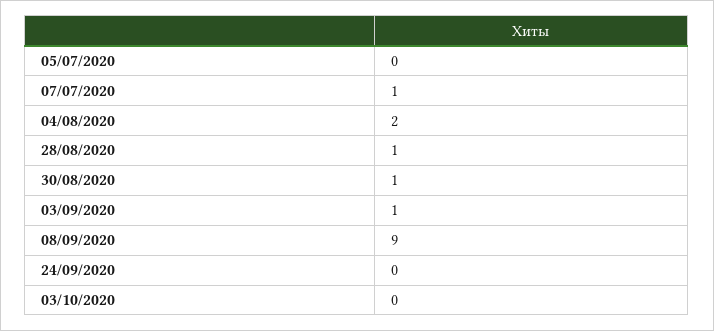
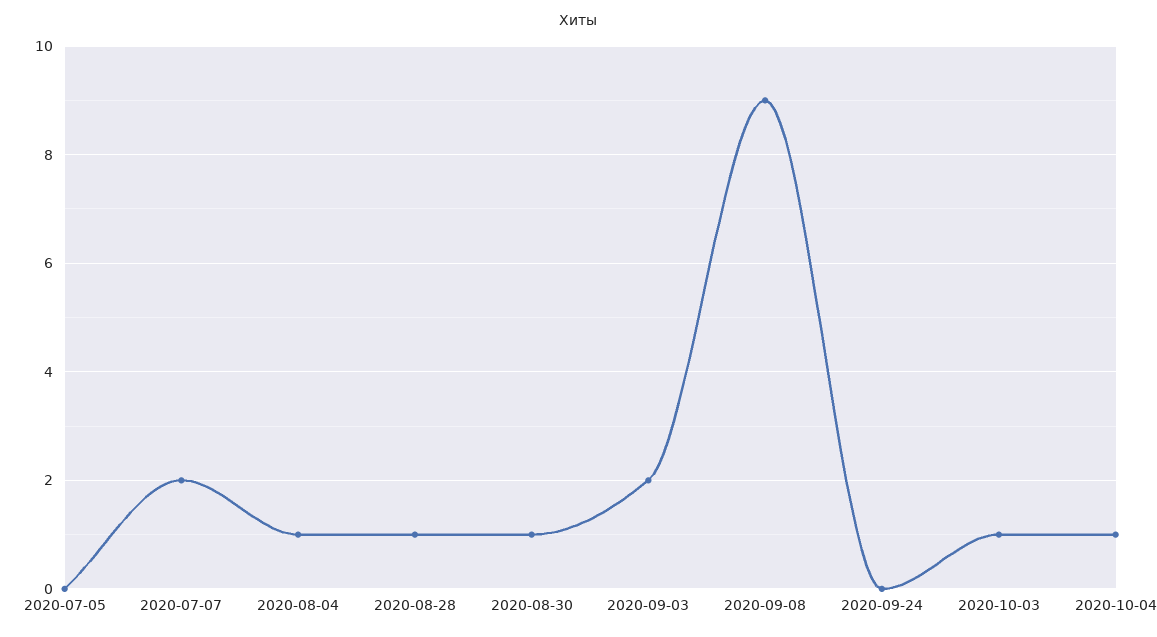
07/07/2020: 1 -> 2
04/08/2020: 2 -> 1
03/09/2020: 1 -> 2
03/10/2020: 0 -> 1
2020-10-04: none -> 1

